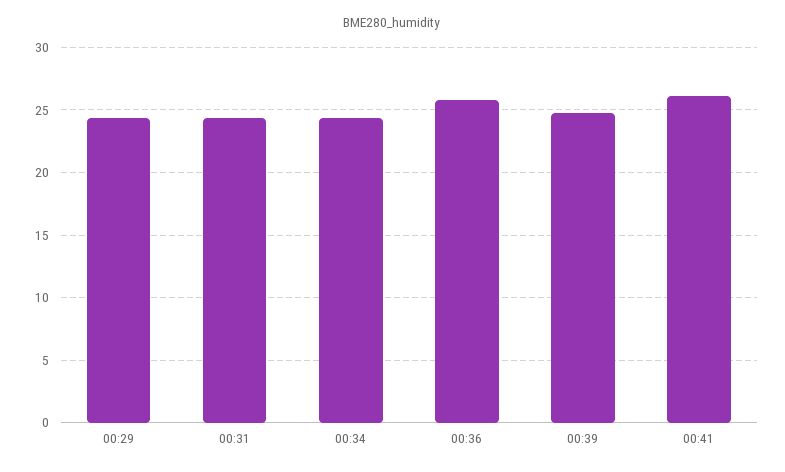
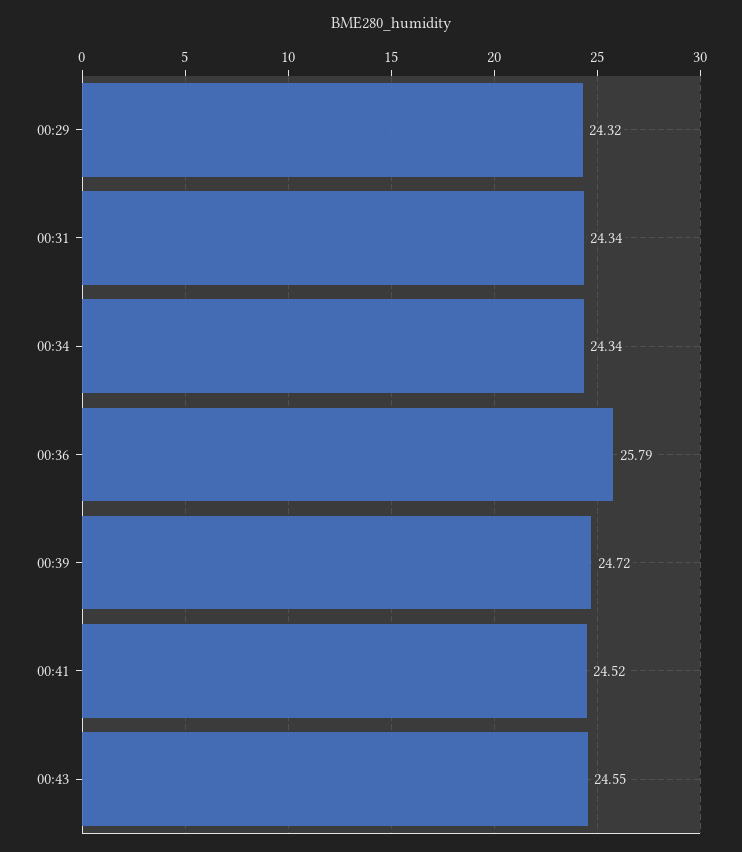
00:41: 26 -> 24.52
00:43: none -> 24.55

